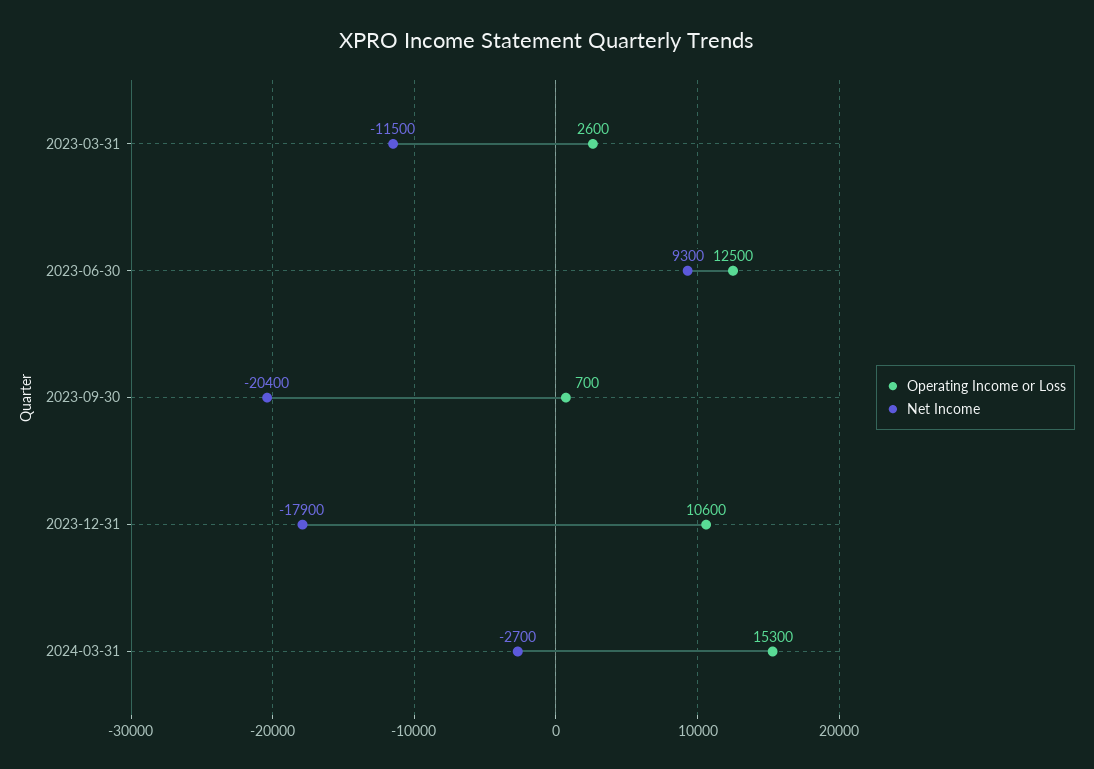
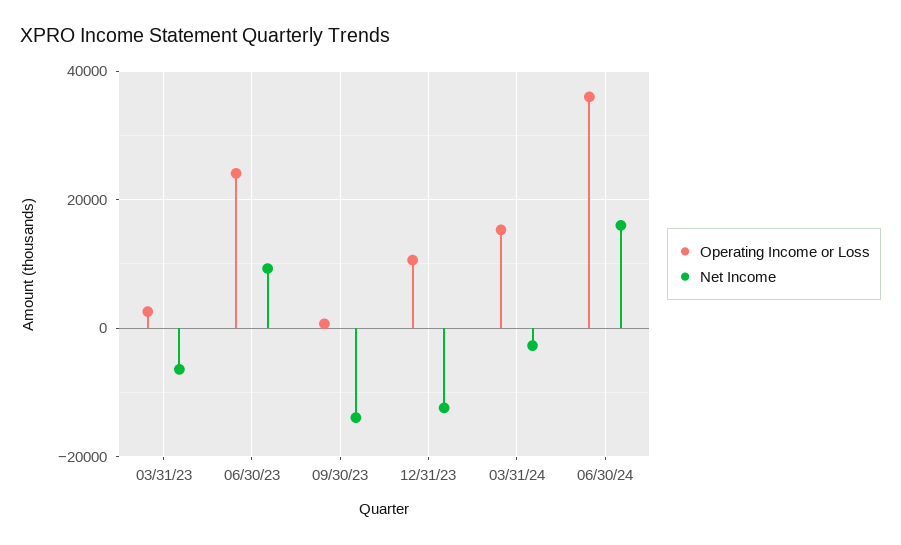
Net Income, 2023-03-31: -11500 -> -6000
Operating Income or Loss, 2023-06-30: 12500 -> 24000
Net Income, 2023-09-30: -20400 -> -14000
Net Income, 2023-12-31: -17900 -> -12000
Operating Income or Loss, 06/30/24: none -> 36000
Net Income, 06/30/24: none -> 16000

